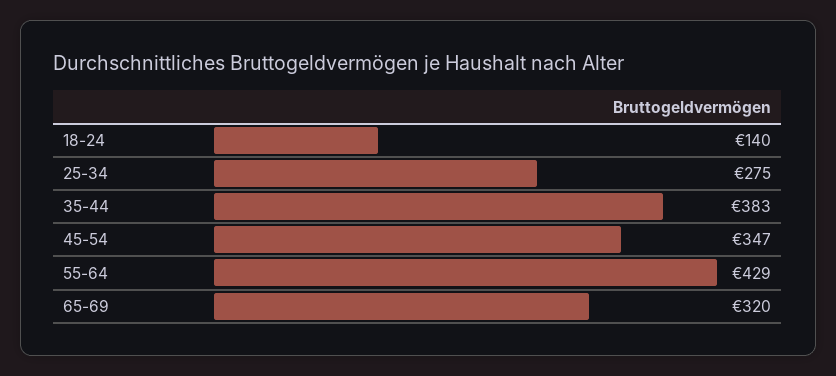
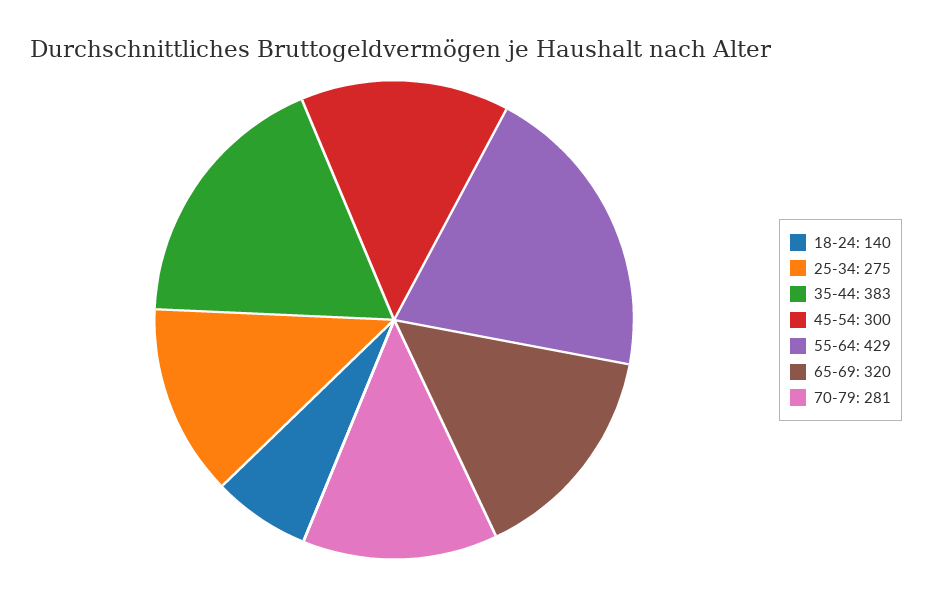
45-54: 347 -> 300
70-79: none -> 281

